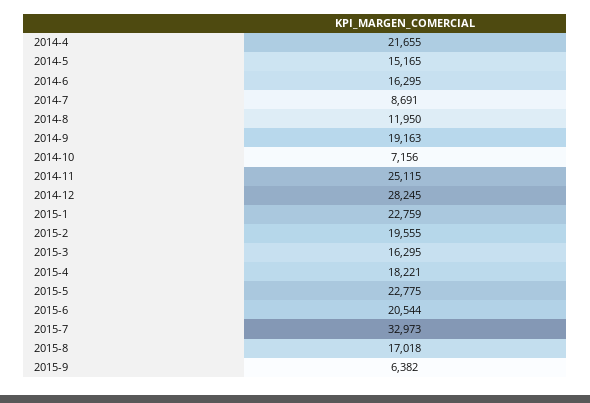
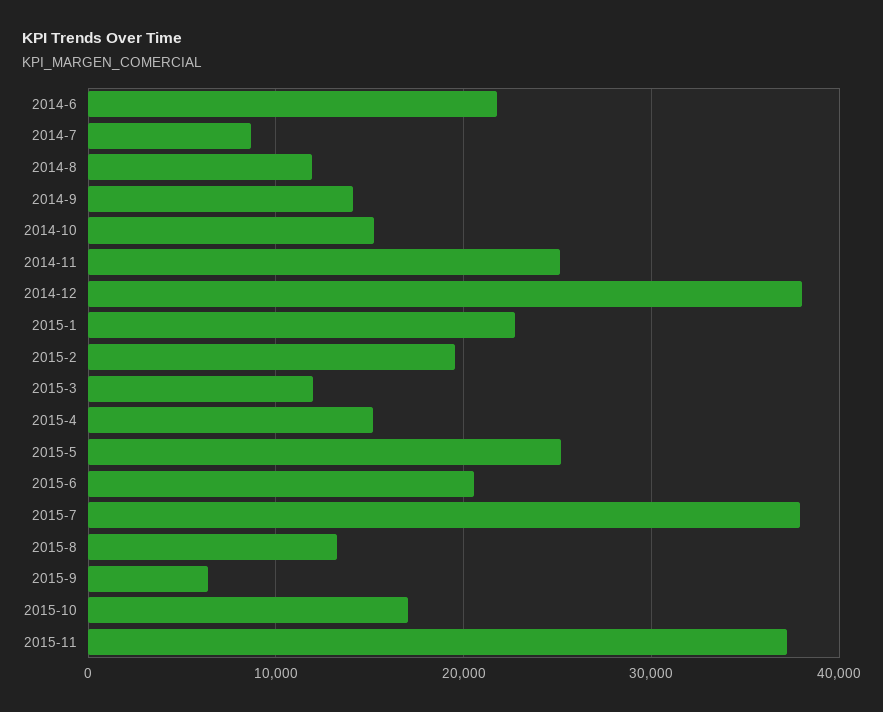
2014-4: 21655 -> none
2014-5: 15165 -> none
2014-6: 16295 -> 22000
2014-9: 19163 -> 14000
2014-10: 7156 -> 15000
2014-12: 28245 -> 38000
2015-3: 16295 -> 12000
2015-4: 18221 -> 15000
2015-5: 22775 -> 25000
2015-7: 32973 -> 38000
2015-8: 17018 -> 13000
2015-10: none -> 17000
2015-11: none -> 37000

